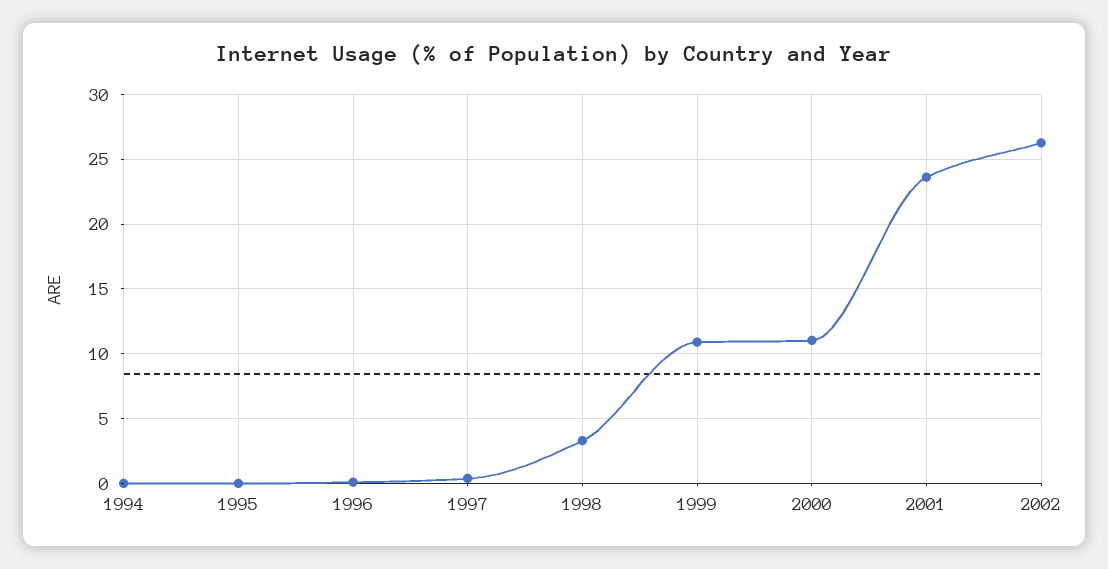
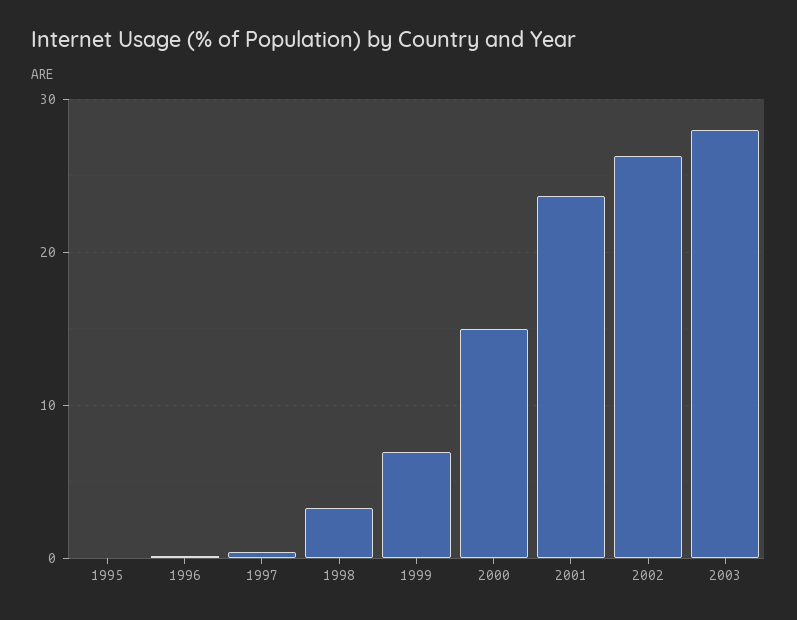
1994: 0 -> none
1999: 11 -> 7
2000: 11 -> 15
2003: none -> 28

